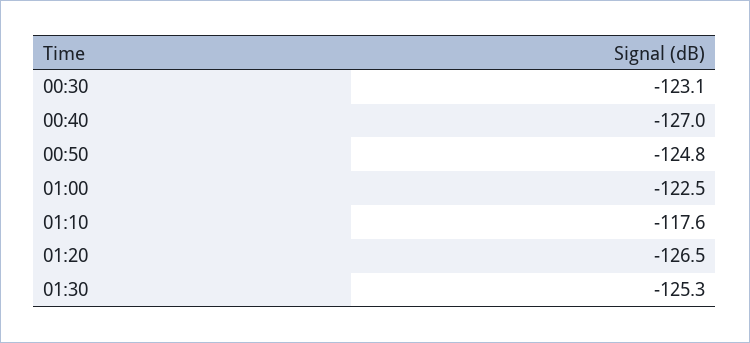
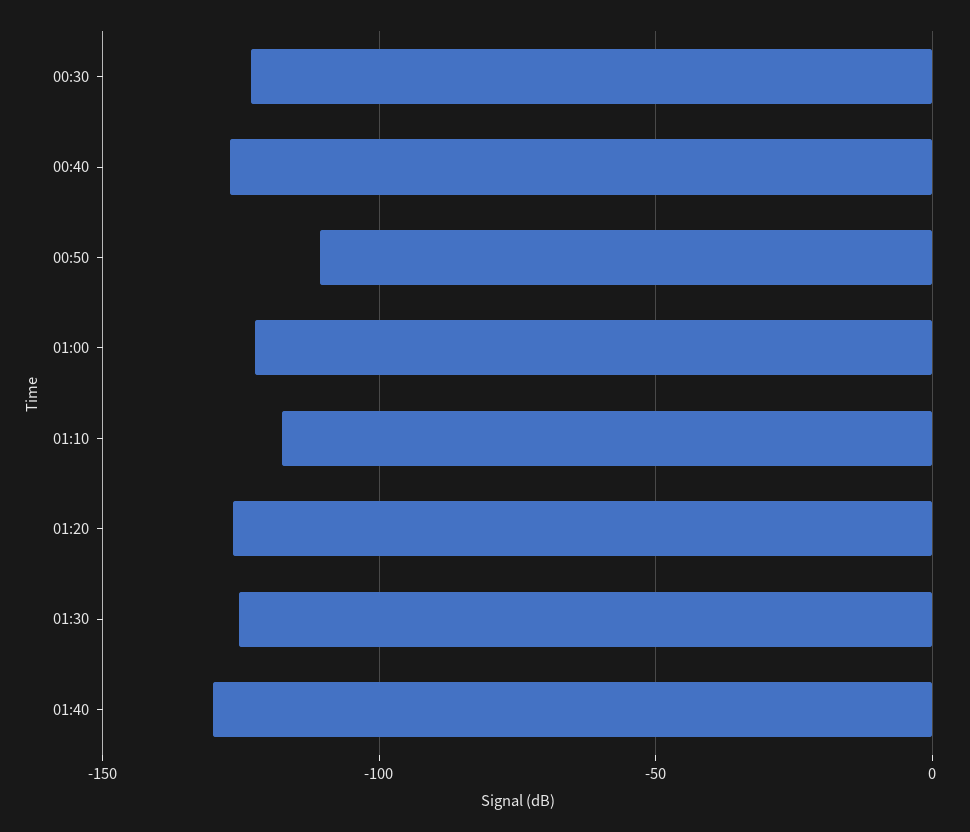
00:50: -124.8 -> -110
01:40: none -> -130

